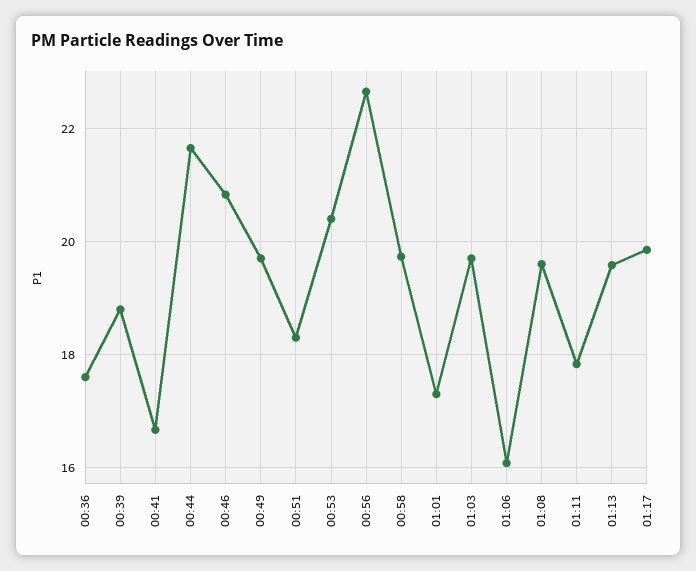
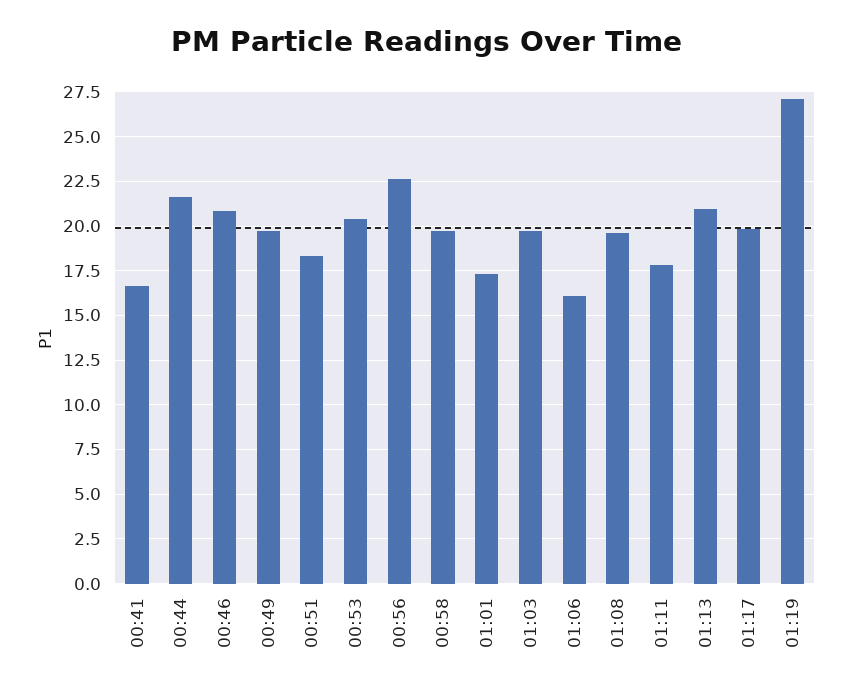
00:36: 17.6 -> none
00:39: 18.8 -> none
01:13: 19.6 -> 21
01:19: none -> 27

